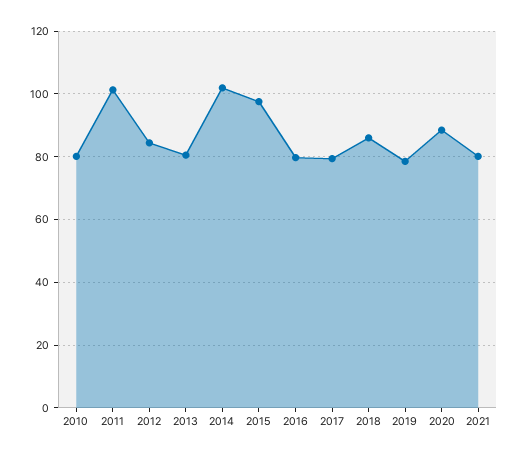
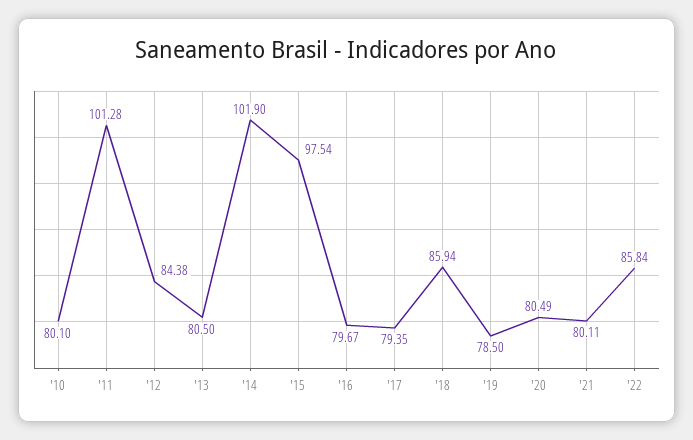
2020: 88 -> 80.49
'22: none -> 85.84

